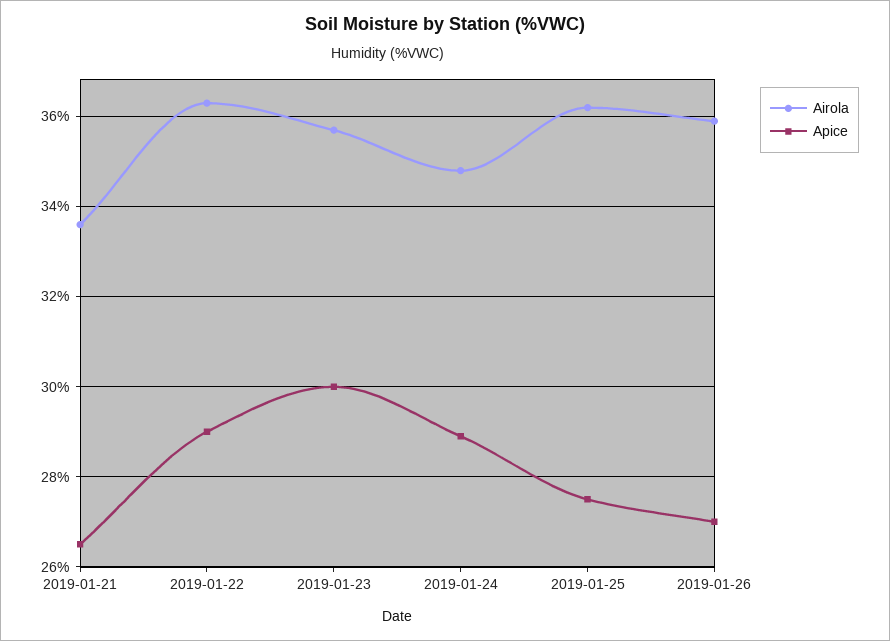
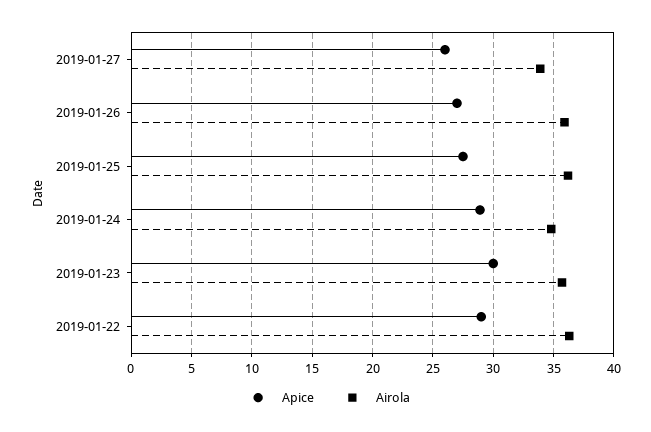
Airola, 2019-01-21: 33.5 -> none
Apice, 2019-01-21: 26.5 -> none
Apice, 2019-01-27: none -> 26
Airola, 2019-01-27: none -> 34

